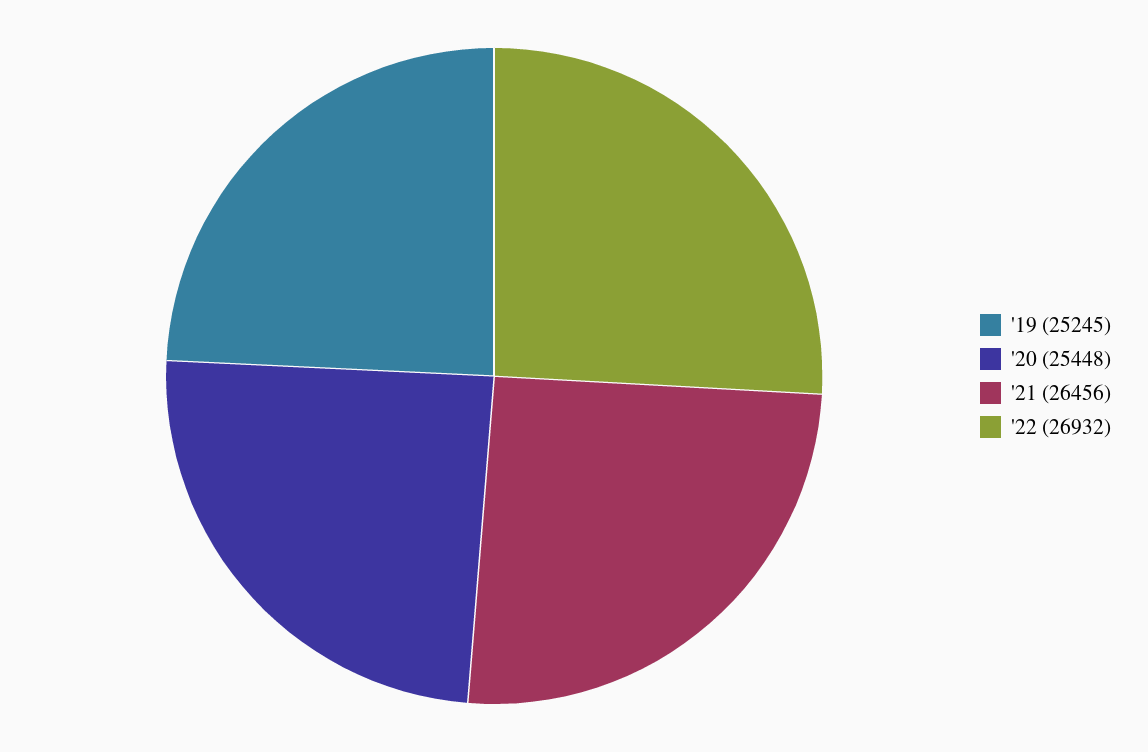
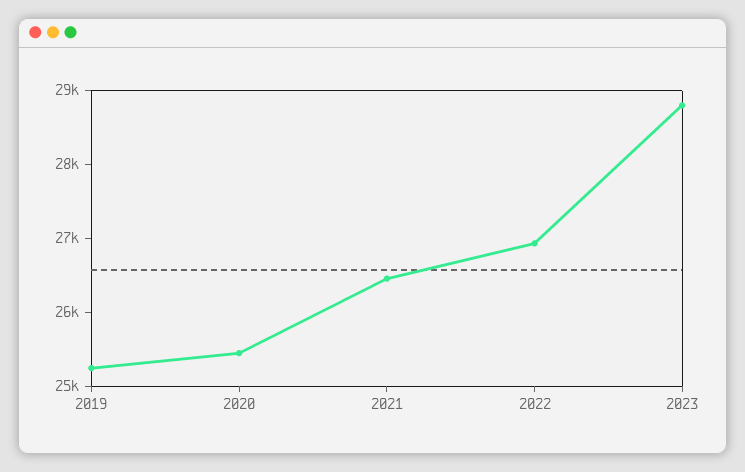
2023: none -> 28800

